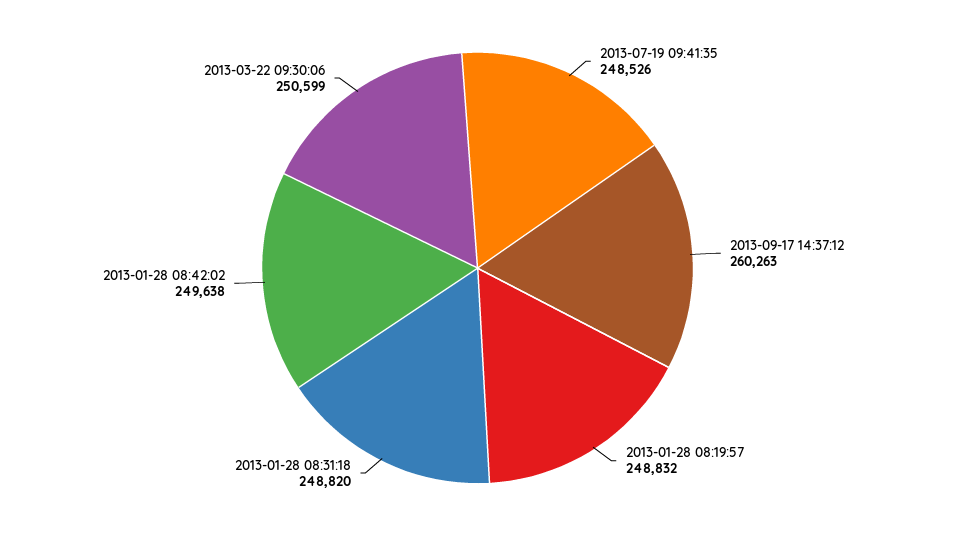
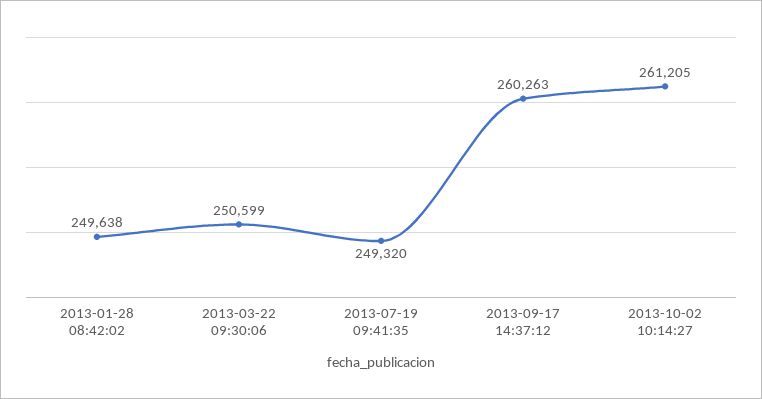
2013-07-19 09:41:35: 248526 -> 249320
2013-01-28 08:19:57: 248832 -> none
2013-01-28 08:31:18: 248820 -> none
2013-10-02 10:14:27: none -> 261205

